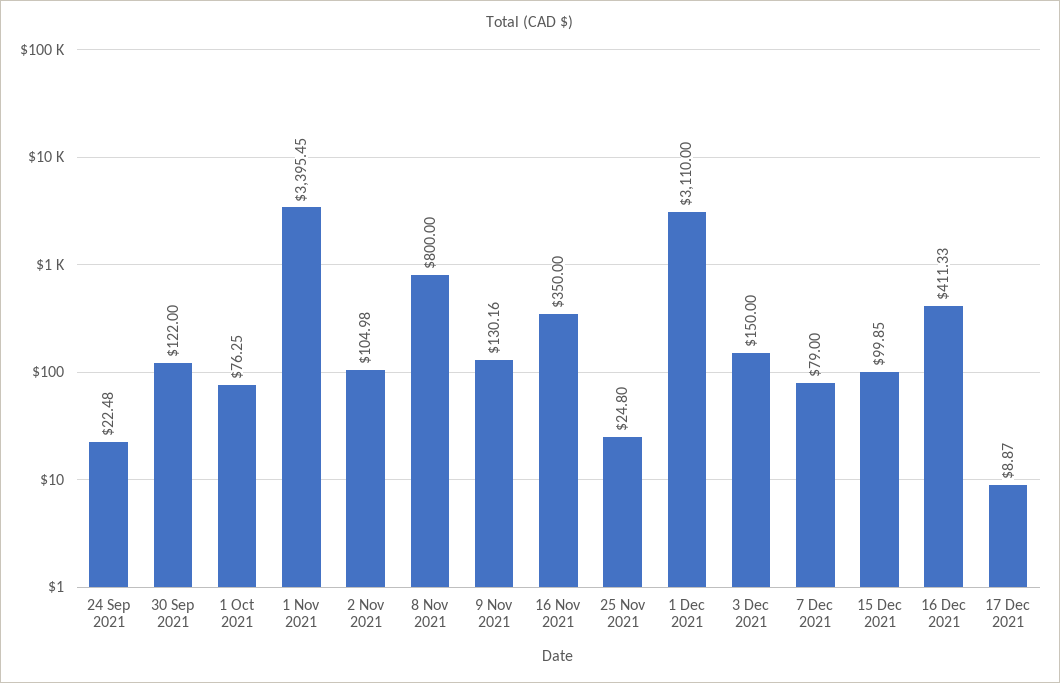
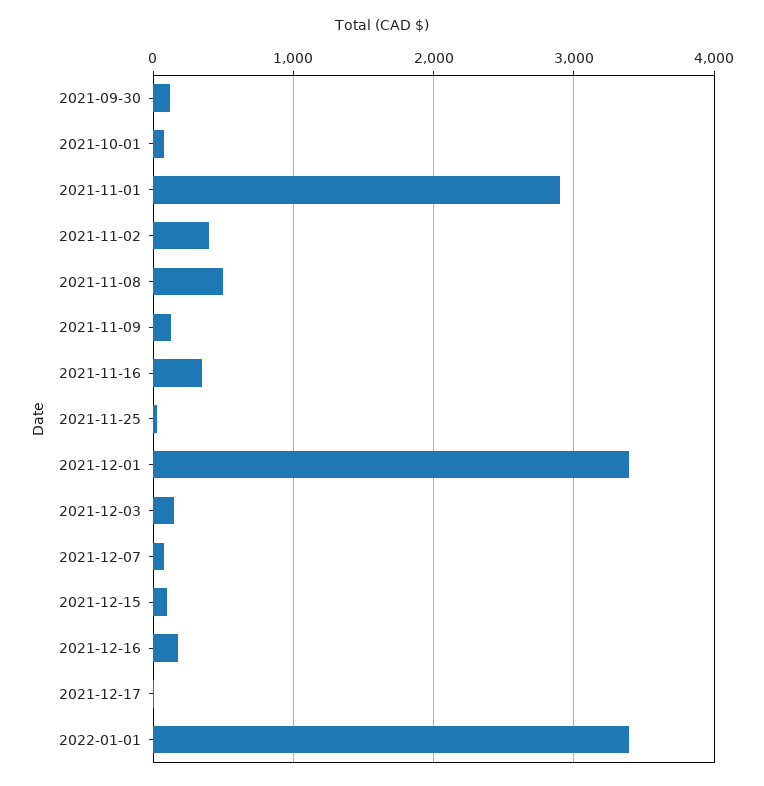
24 Sep 2021: 22.48 -> none
1 Nov 2021: 3395.45 -> 2900
2 Nov 2021: 104.98 -> 400
8 Nov 2021: 800 -> 500
1 Dec 2021: 3110 -> 3400
16 Dec 2021: 411.33 -> 200
2022-01-01: none -> 3400

